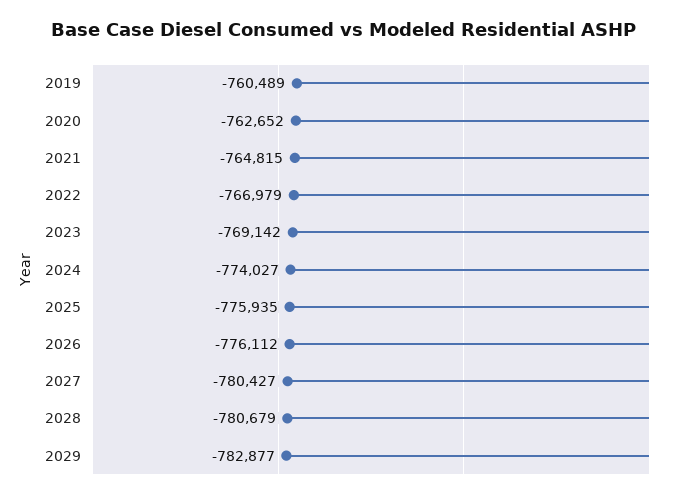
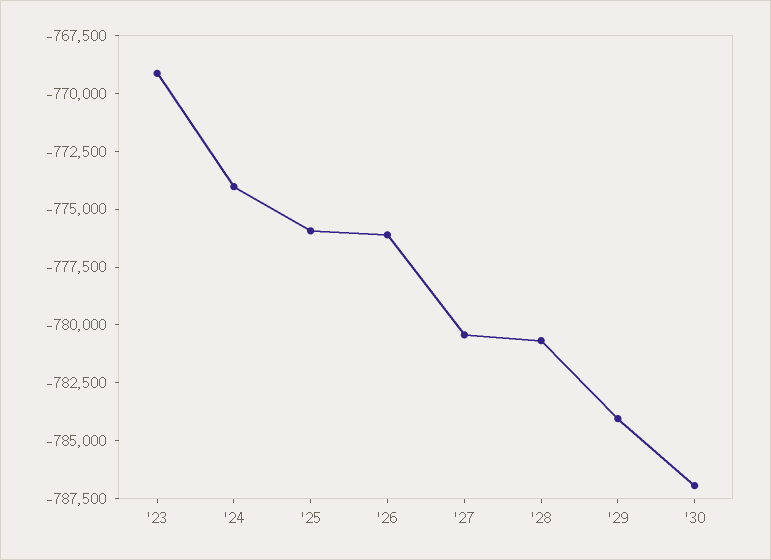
2019: -760489 -> none
2020: -762652 -> none
2021: -764815 -> none
2022: -766979 -> none
2029: -782877 -> -784000
'30: none -> -787000

